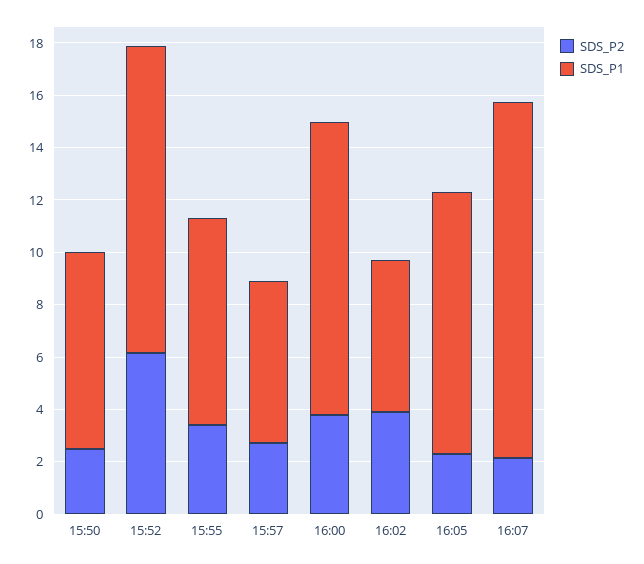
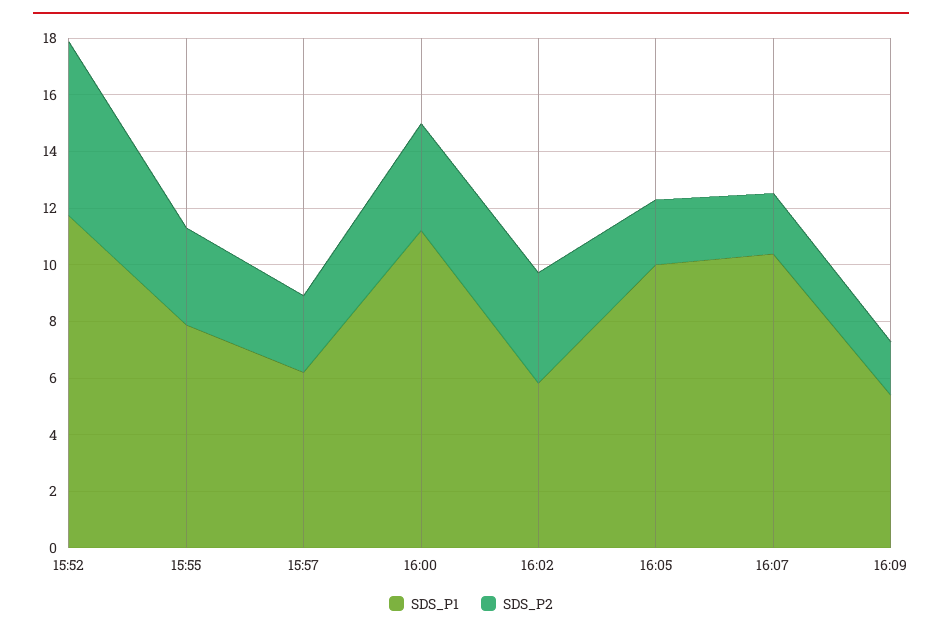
SDS_P2, 15:50: 2.5 -> none
SDS_P1, 15:50: 7.5 -> none
SDS_P1, 16:07: 13.5 -> 10.5
SDS_P1, 16:09: none -> 5.5
SDS_P2, 16:09: none -> 2

